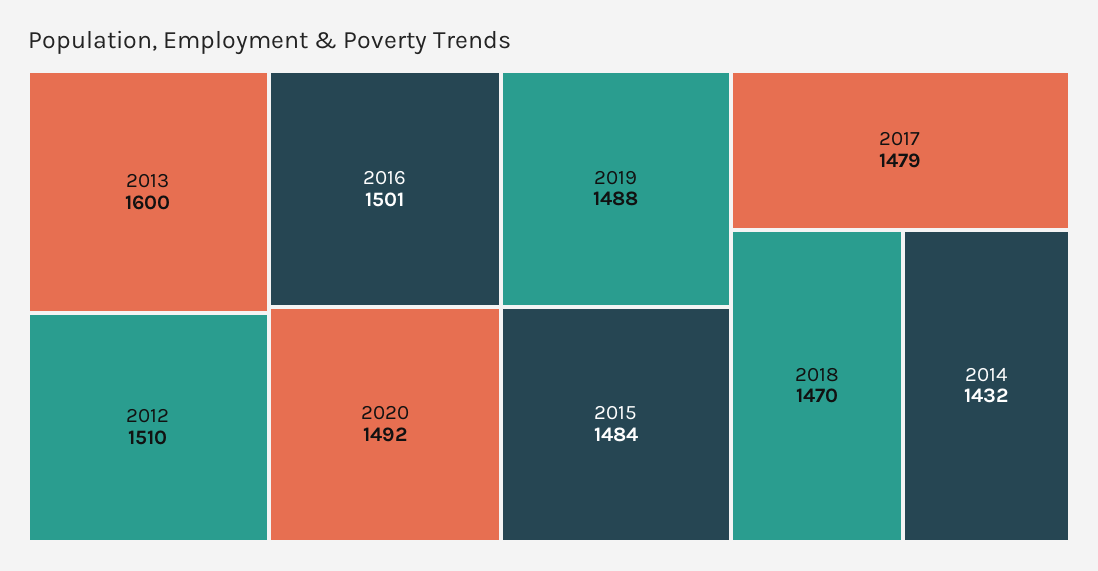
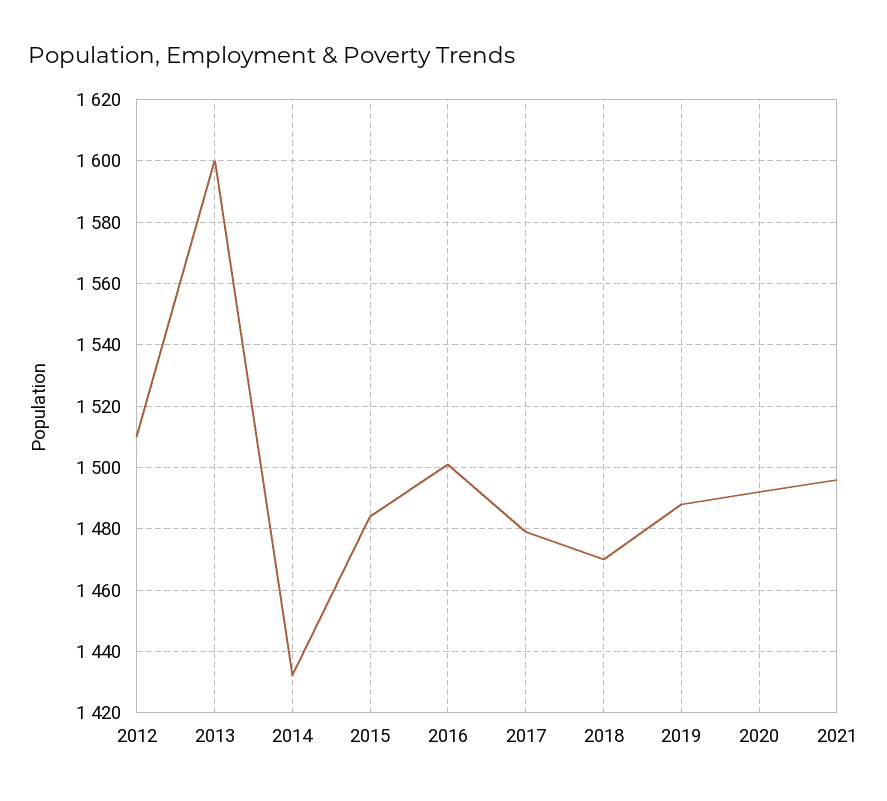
2021: none -> 1495

